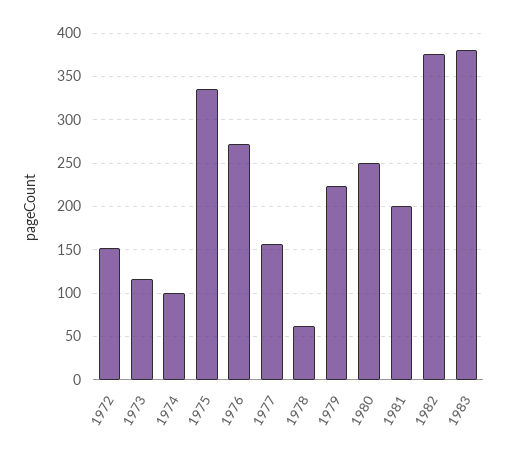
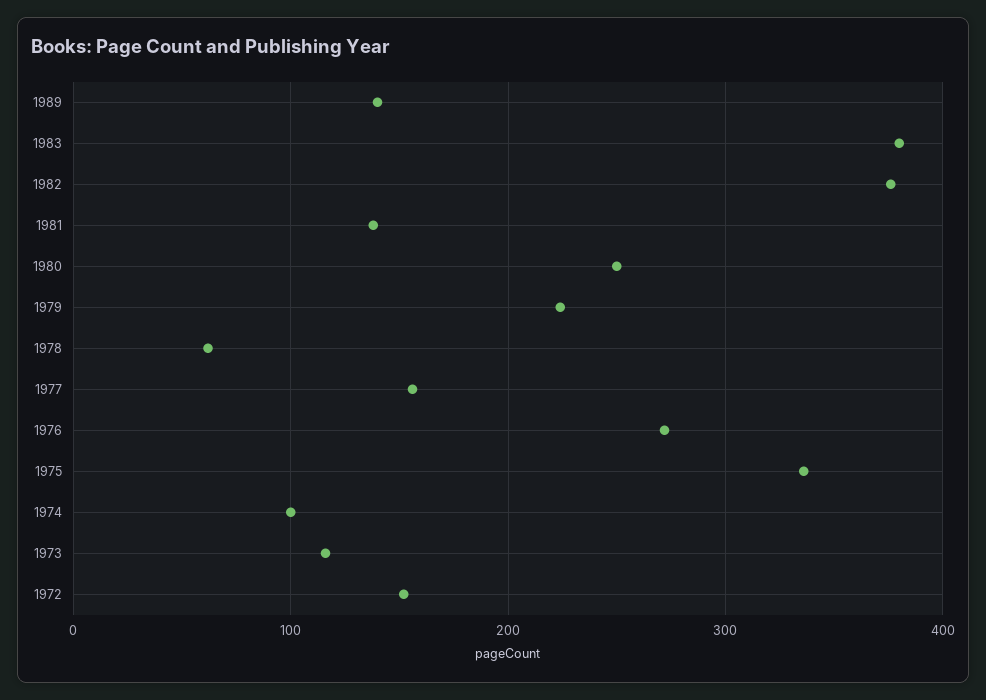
1981: 200 -> 140
1989: none -> 140

